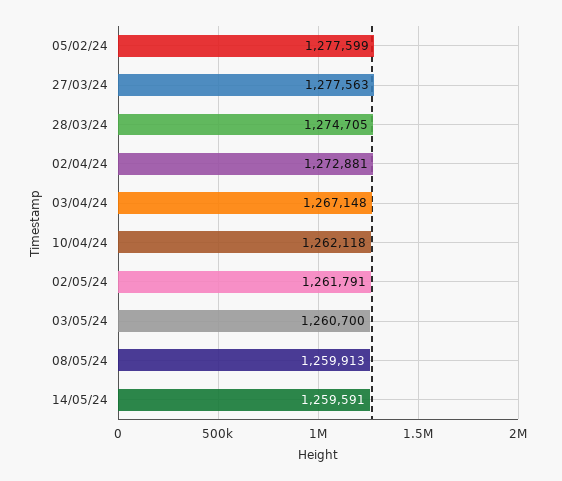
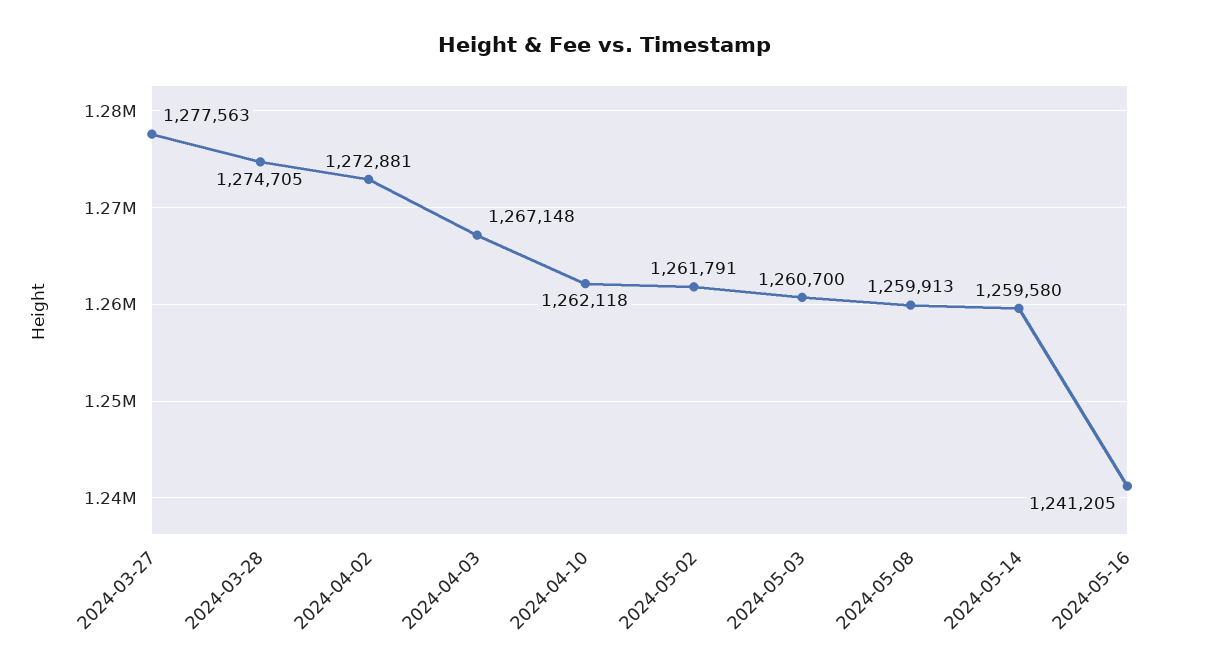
05/02/24: 1277599 -> none
14/05/24: 1259591 -> 1259580
2024-05-16: none -> 1241205

